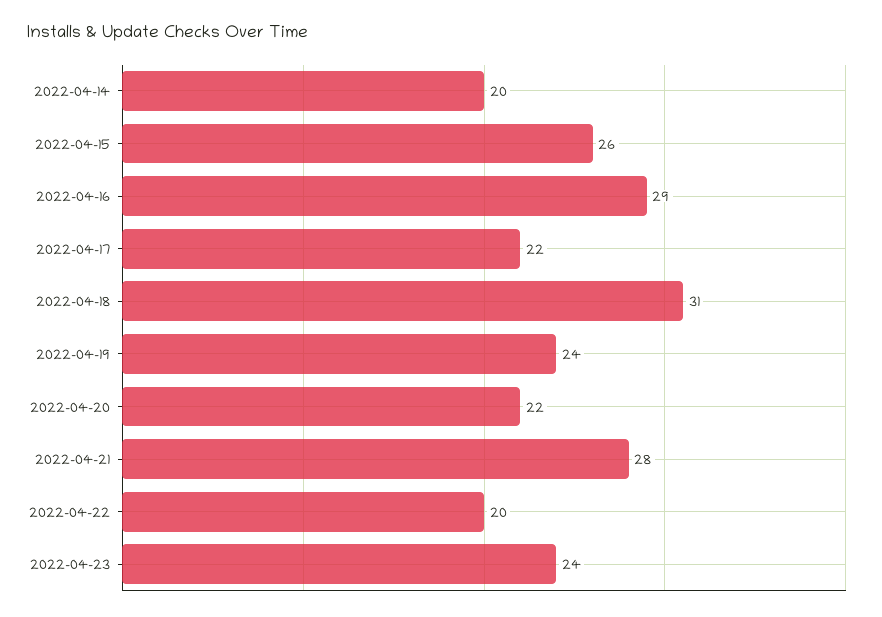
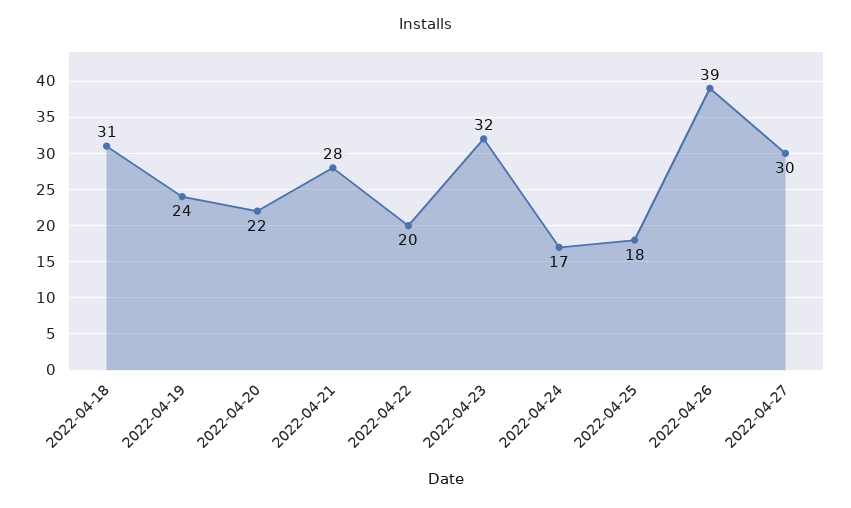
2022-04-14: 20 -> none
2022-04-15: 26 -> none
2022-04-16: 29 -> none
2022-04-17: 22 -> none
2022-04-23: 24 -> 32
2022-04-24: none -> 17
2022-04-25: none -> 18
2022-04-26: none -> 39
2022-04-27: none -> 30

